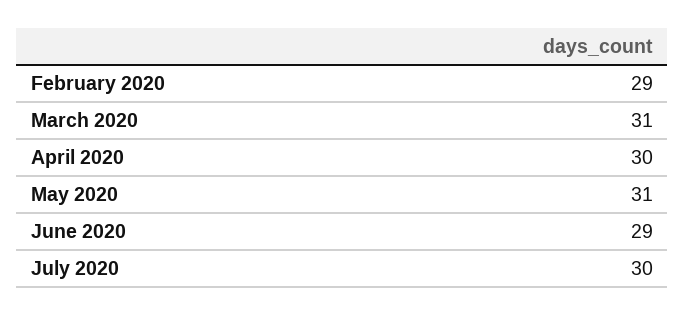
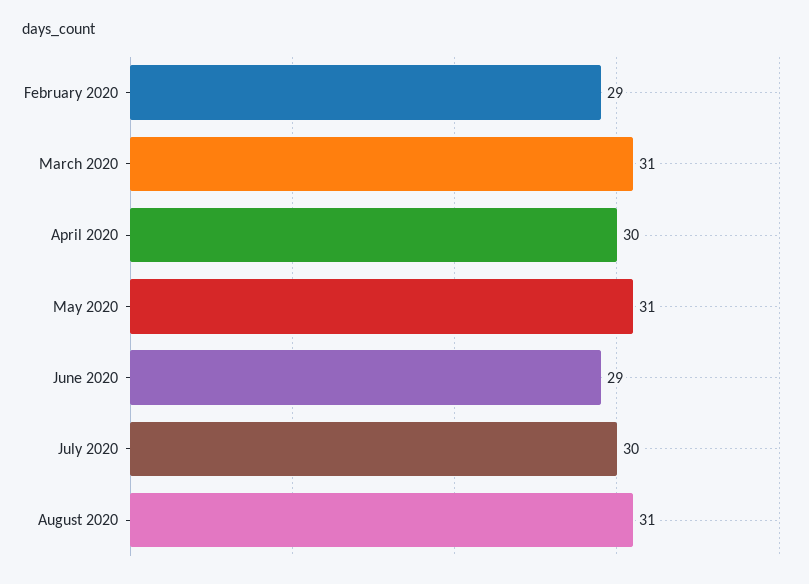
August 2020: none -> 31

